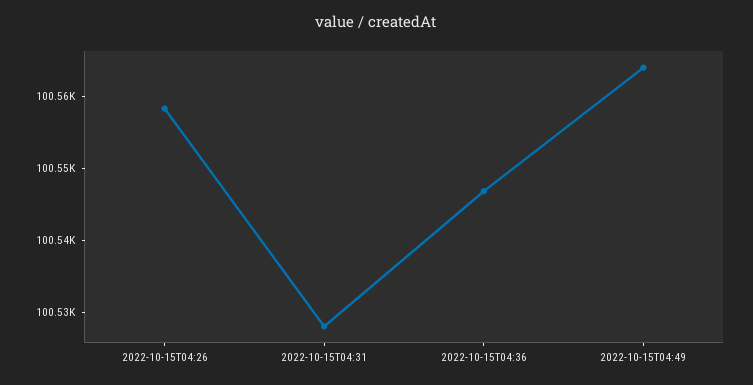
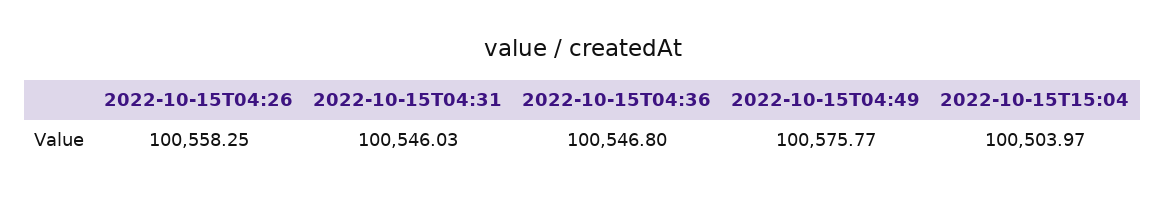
2022-10-15T04:31: 100528 -> 100546.03
2022-10-15T04:49: 100564 -> 100575.77
2022-10-15T15:04: none -> 100503.97

